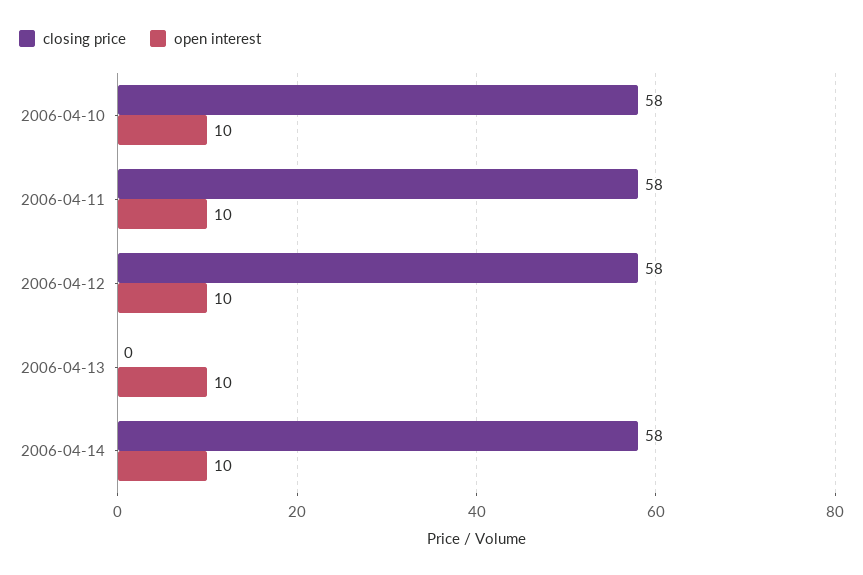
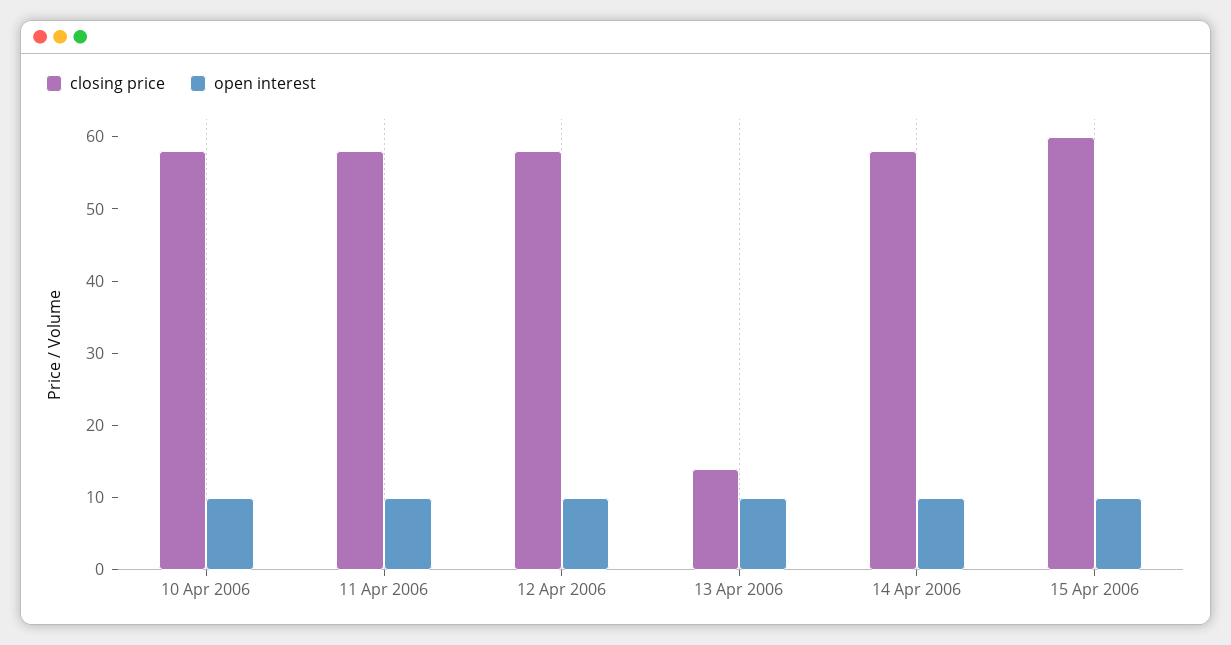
closing price, 2006-04-13: 0 -> 15
closing price, 15 Apr 2006: none -> 60
open interest, 15 Apr 2006: none -> 10

